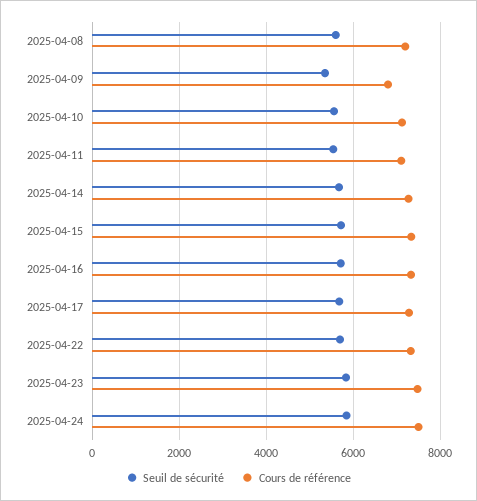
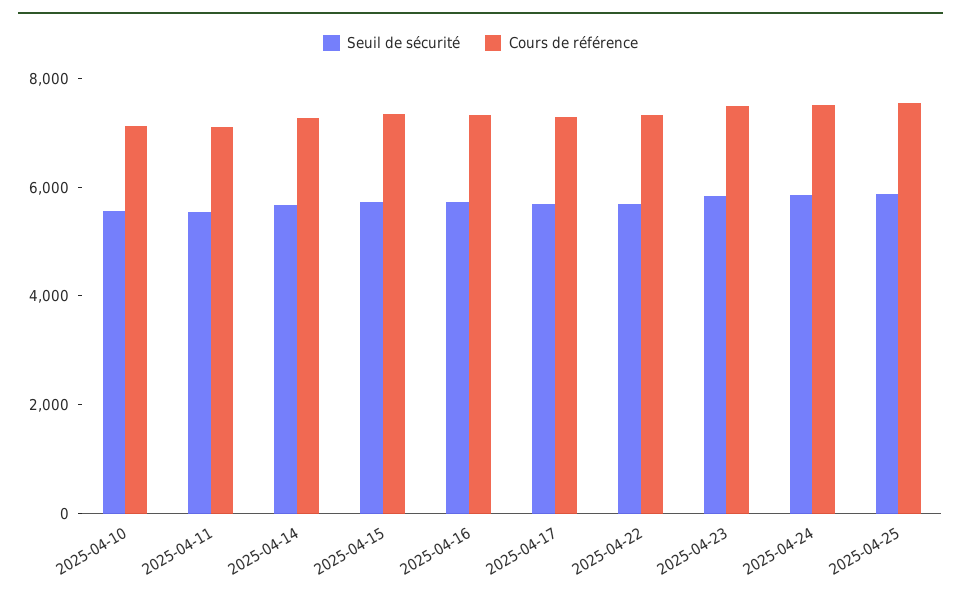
Seuil de sécurité, 2025-04-08: 5600 -> none
Cours de référence, 2025-04-08: 7200 -> none
Seuil de sécurité, 2025-04-09: 5400 -> none
Cours de référence, 2025-04-09: 6800 -> none
Seuil de sécurité, 2025-04-25: none -> 6000
Cours de référence, 2025-04-25: none -> 7500

